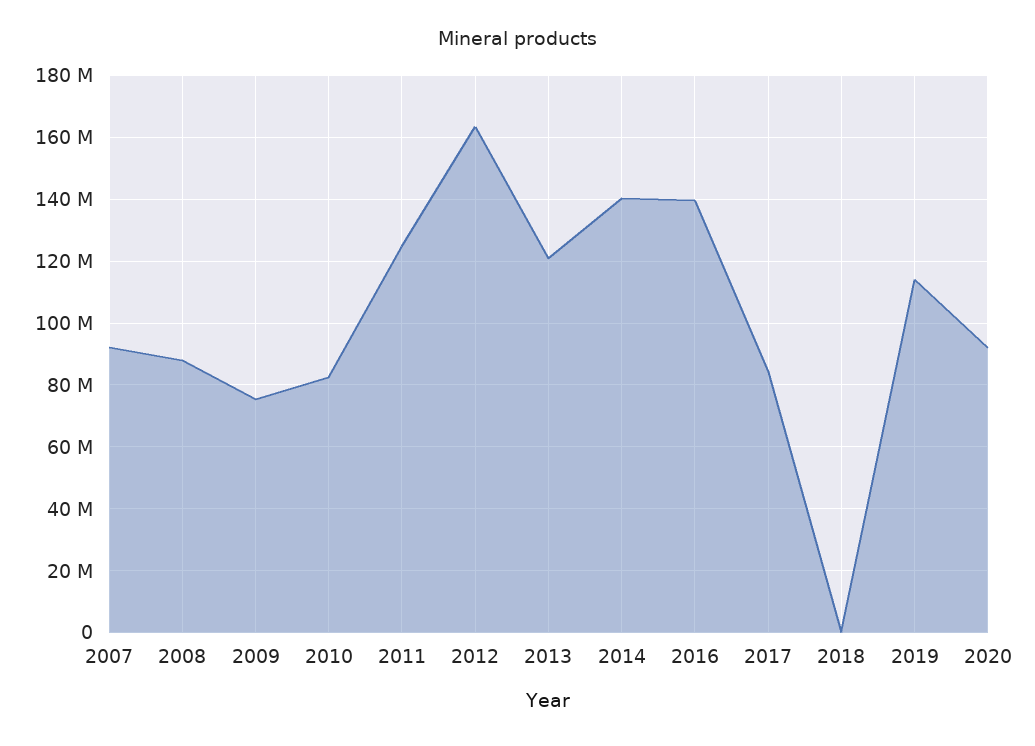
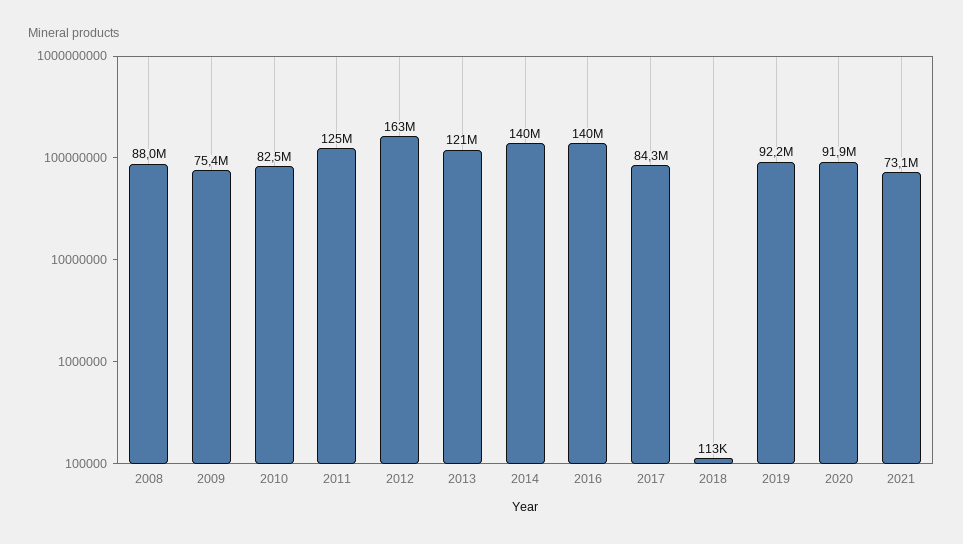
2007: 92000000 -> none
2019: 114000000 -> 92200000
2021: none -> 73100000

